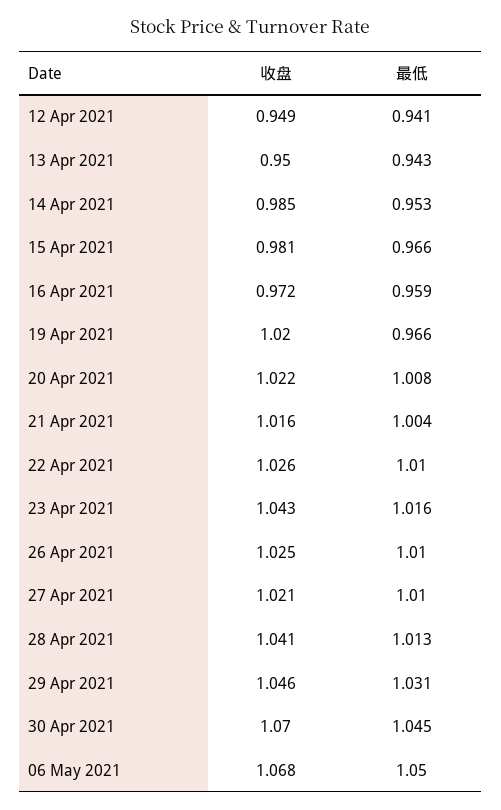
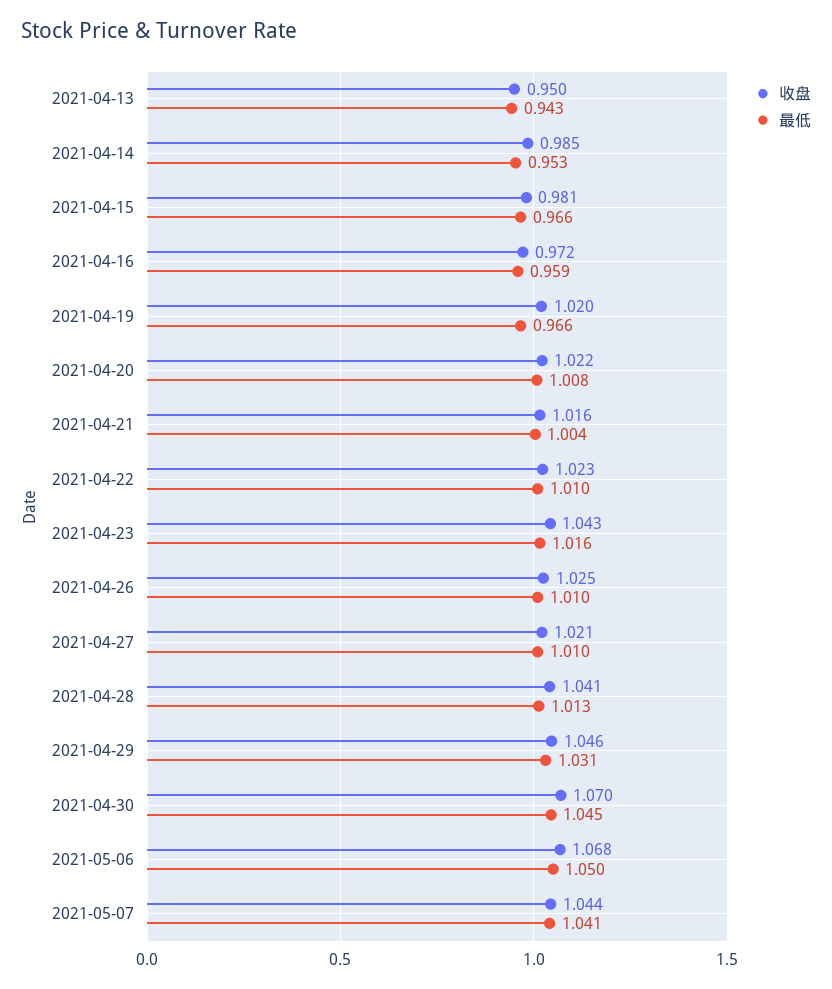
收盘, 12 Apr 2021: 0.949 -> none
最低, 12 Apr 2021: 0.941 -> none
收盘, 22 Apr 2021: 1.026 -> 1.023
收盘, 2021-05-07: none -> 1.044
最低, 2021-05-07: none -> 1.041

